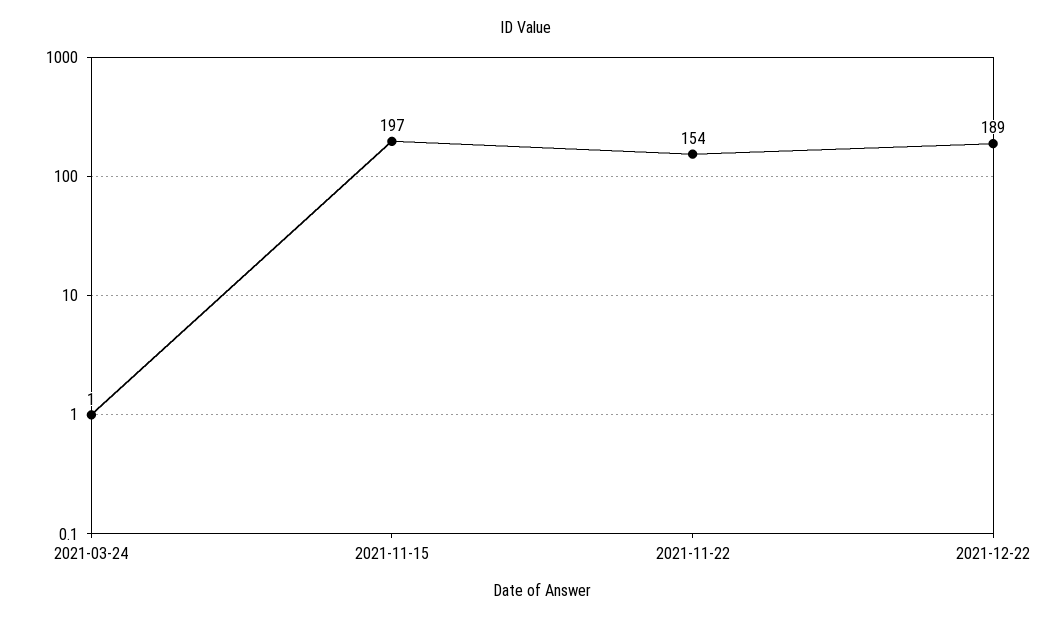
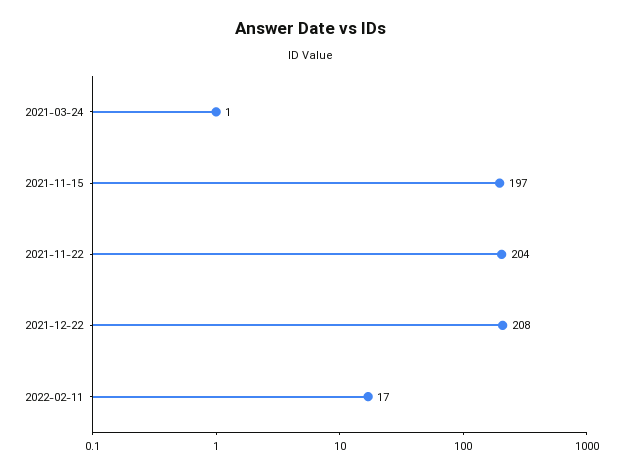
2021-11-22: 154 -> 204
2021-12-22: 189 -> 208
2022-02-11: none -> 17

